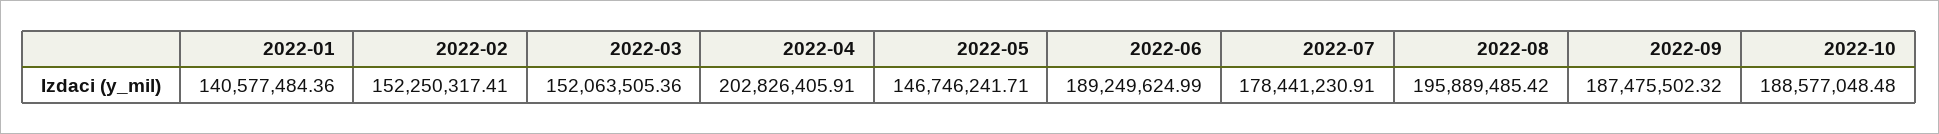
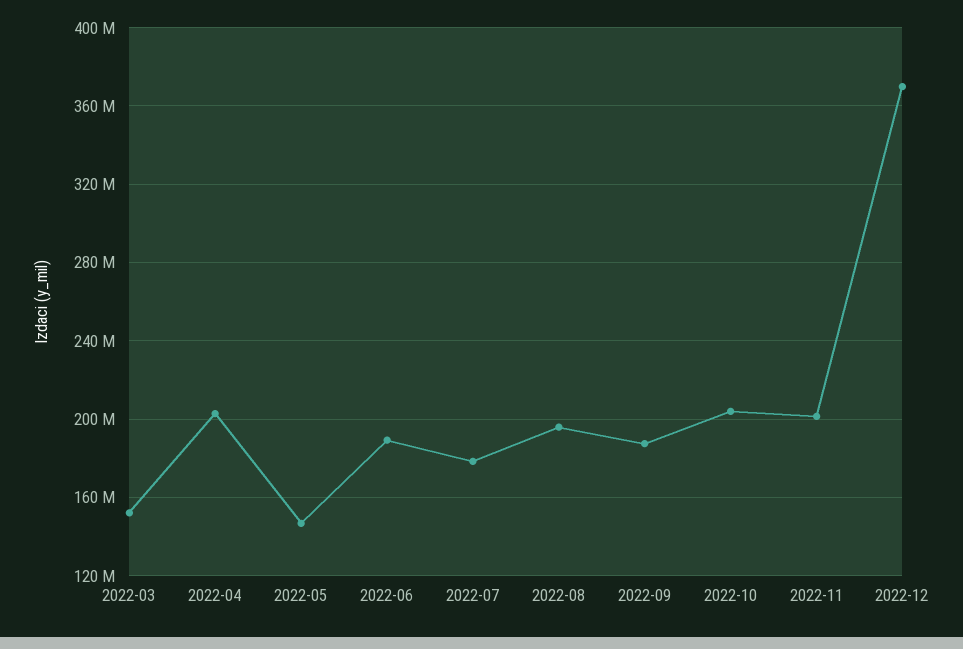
2022-01: 140577484.36 -> none
2022-02: 152250317.41 -> none
2022-10: 188577048.48 -> 205000000
2022-11: none -> 200000000
2022-12: none -> 370000000

